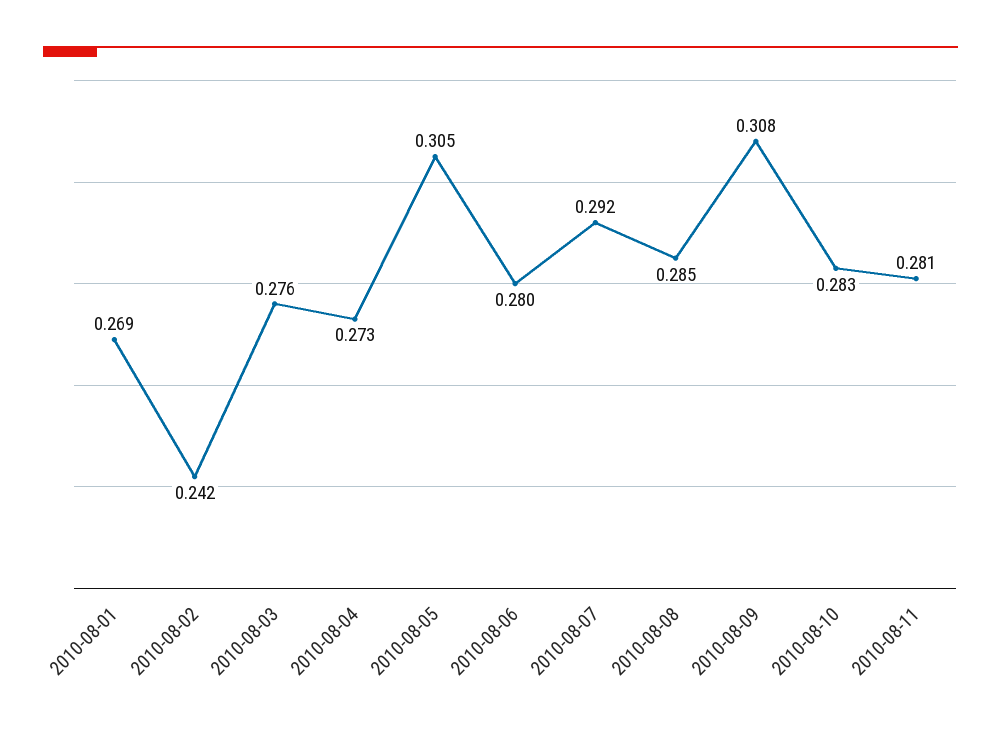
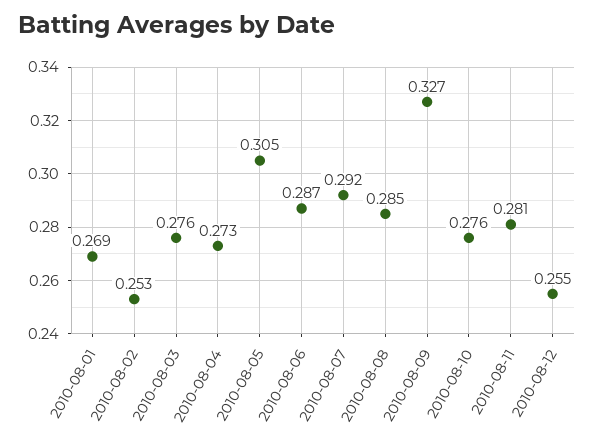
2010-08-02: 0.242 -> 0.253
2010-08-06: 0.28 -> 0.287
2010-08-09: 0.308 -> 0.327
2010-08-10: 0.283 -> 0.276
2010-08-12: none -> 0.255

